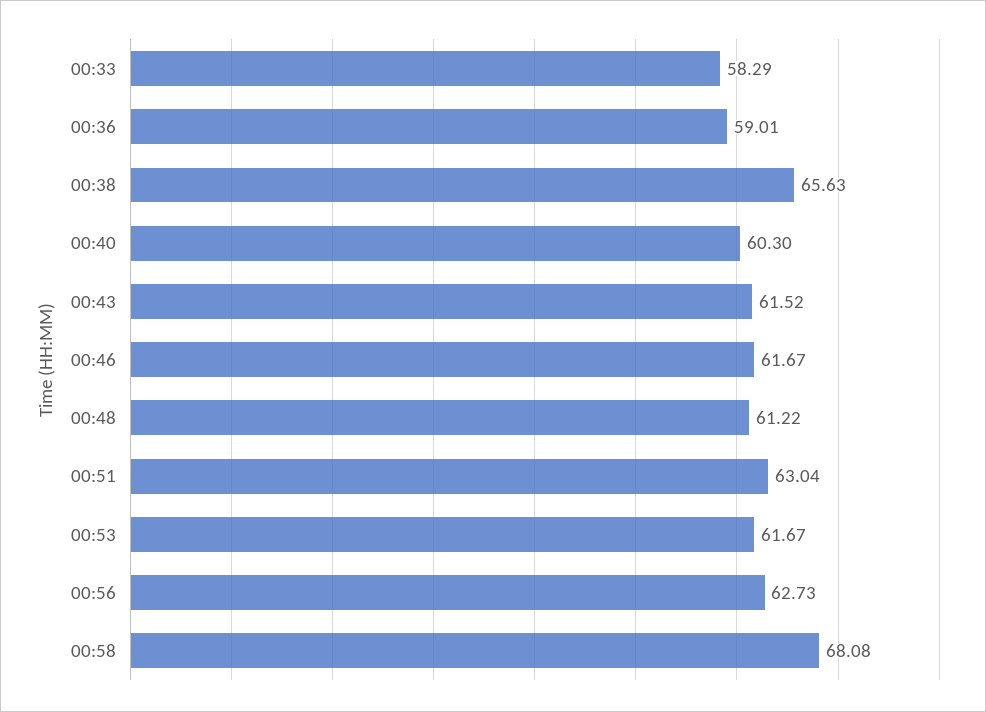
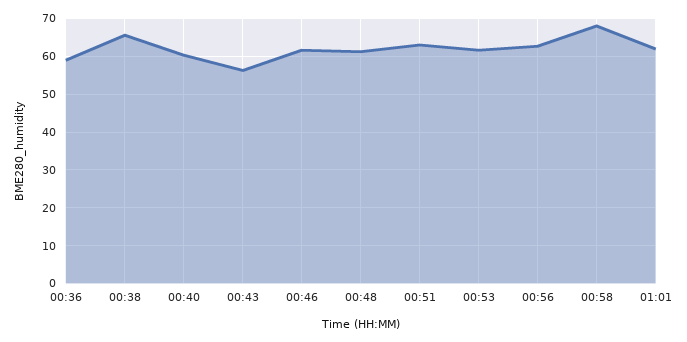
00:33: 58.29 -> none
00:43: 61.52 -> 56
01:01: none -> 62

